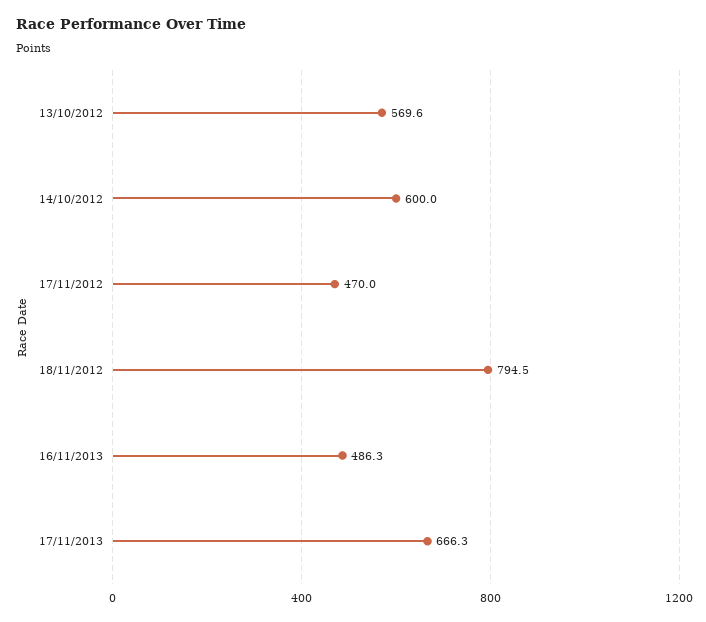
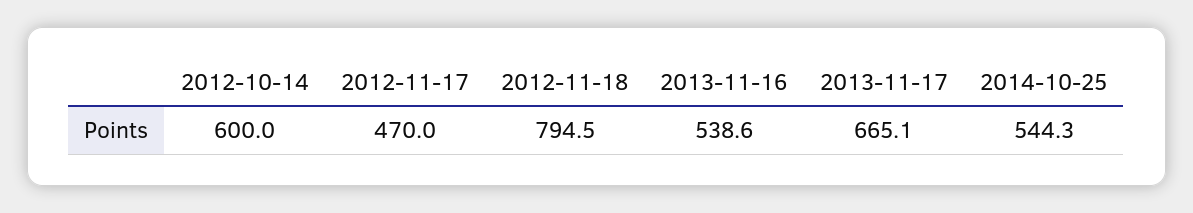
13/10/2012: 569.6 -> none
16/11/2013: 486.3 -> 538.6
17/11/2013: 666.3 -> 665.1
2014-10-25: none -> 544.3

